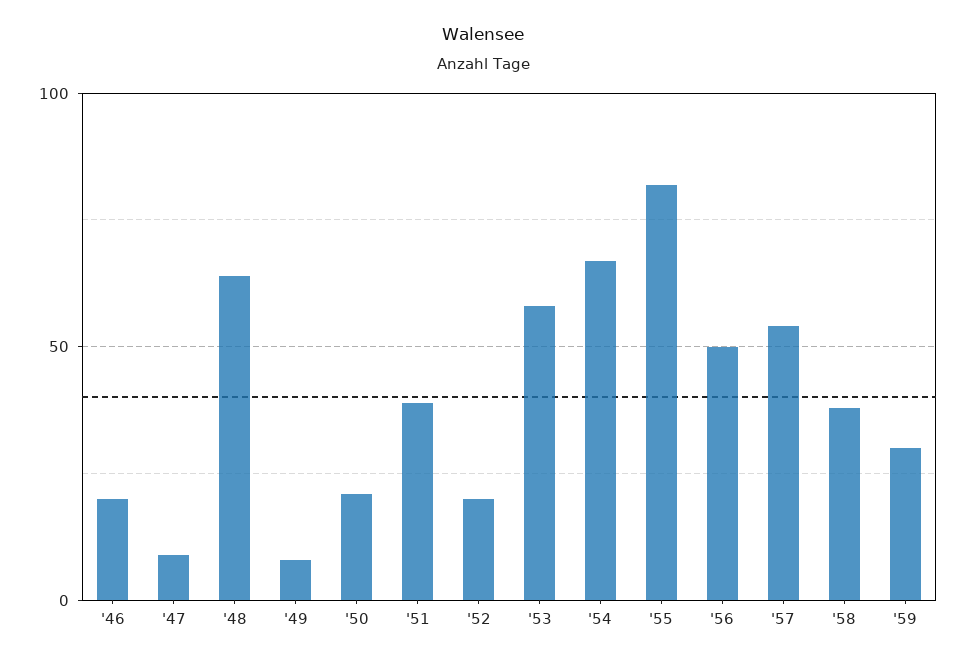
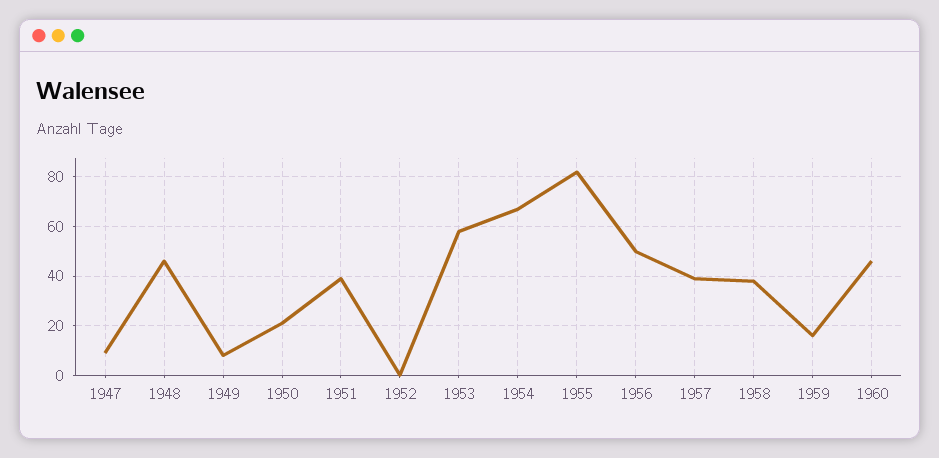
'46: 20 -> none
'48: 65 -> 45
'52: 20 -> 0
'57: 55 -> 40
'59: 30 -> 15
1960: none -> 45

